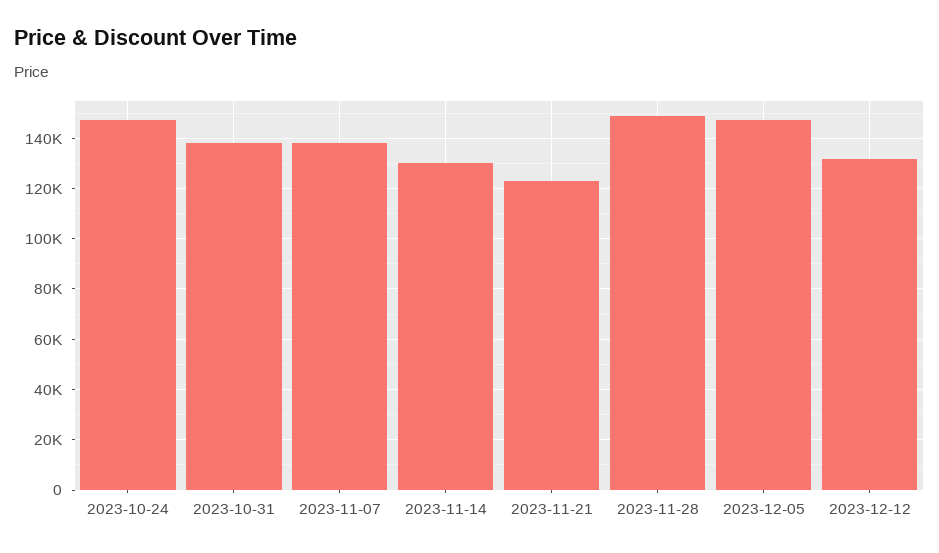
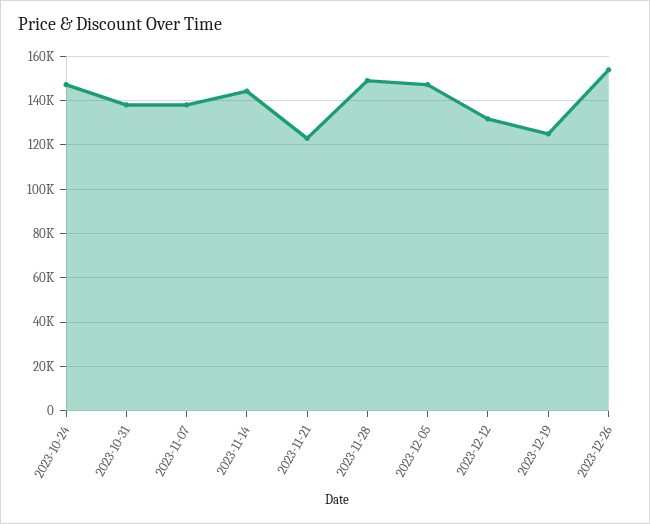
2023-11-14: 130000 -> 145000
2023-12-19: none -> 125000
2023-12-26: none -> 155000

